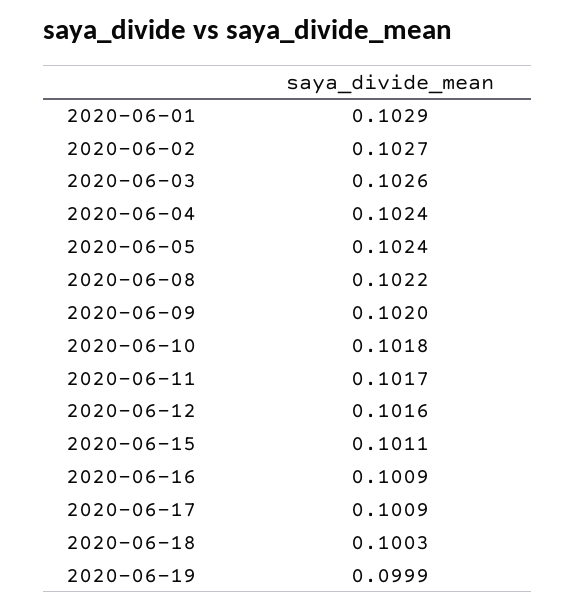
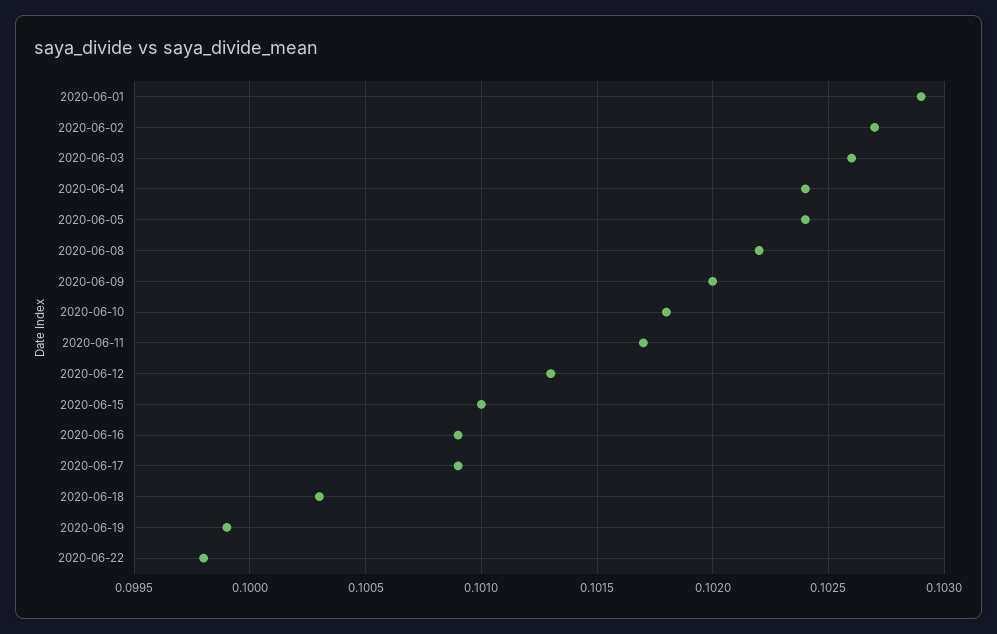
2020-06-12: 0.1016 -> 0.1013
2020-06-15: 0.1011 -> 0.101
2020-06-22: none -> 0.0998

